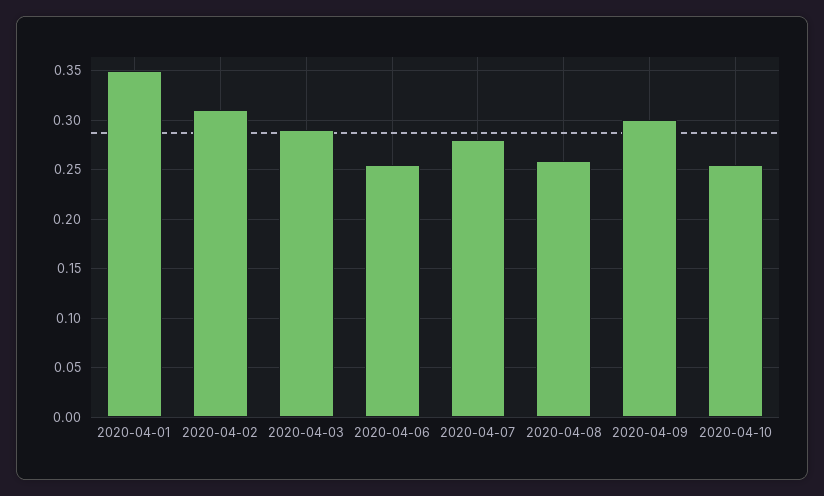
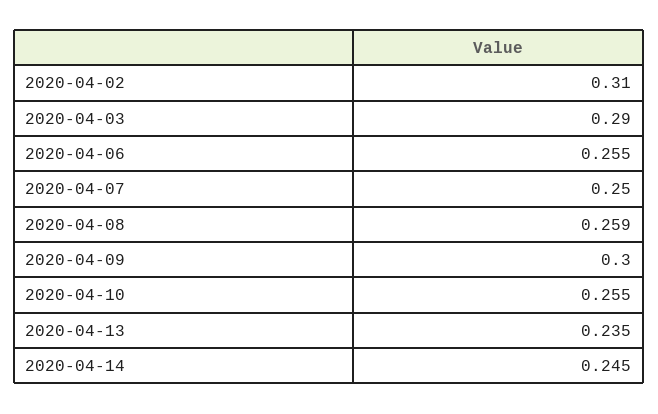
2020-04-01: 0.35 -> none
2020-04-07: 0.28 -> 0.25
2020-04-13: none -> 0.235
2020-04-14: none -> 0.245

